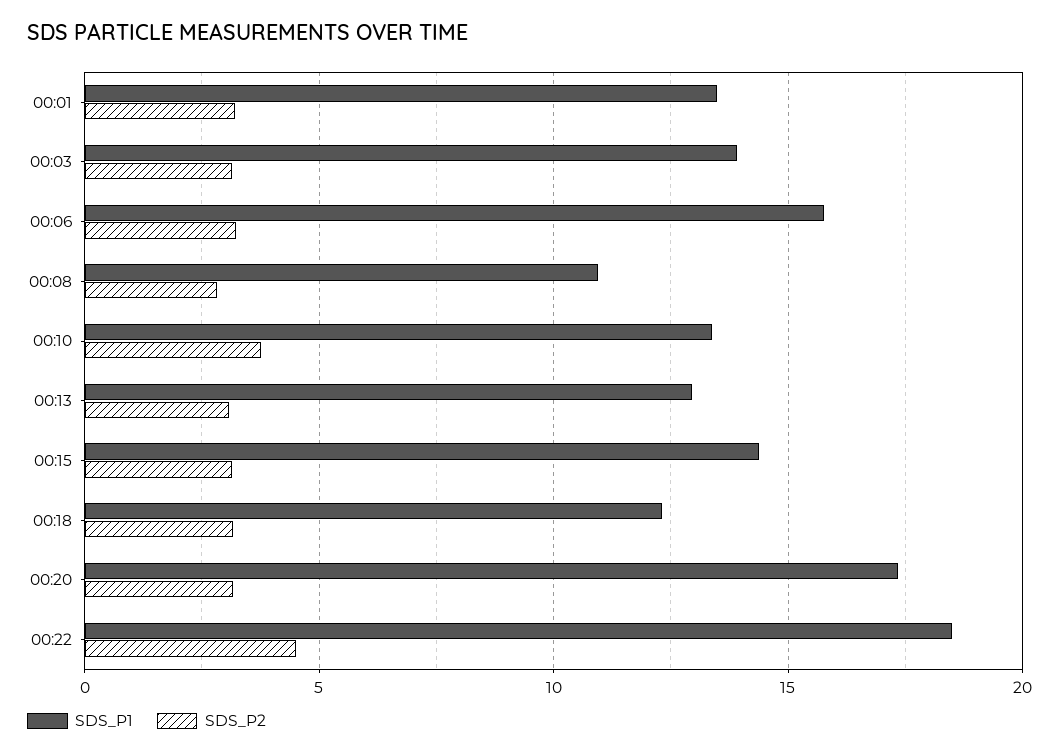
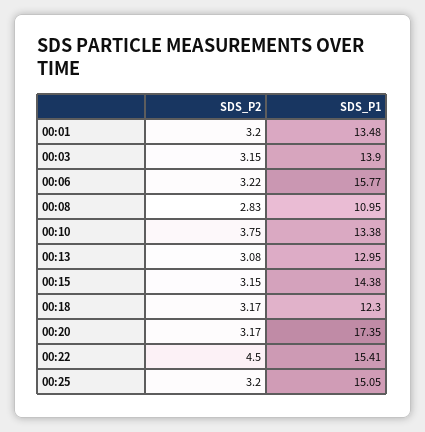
SDS_P1, 00:22: 18.5 -> 15.41
SDS_P2, 00:25: none -> 3.2
SDS_P1, 00:25: none -> 15.05

